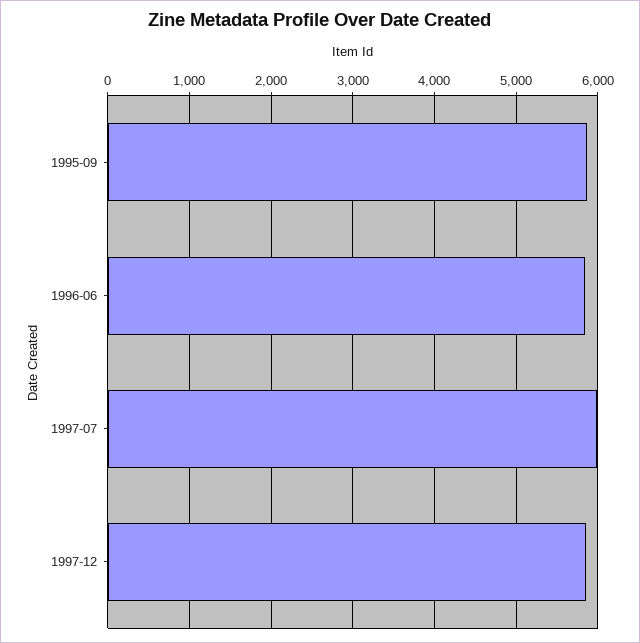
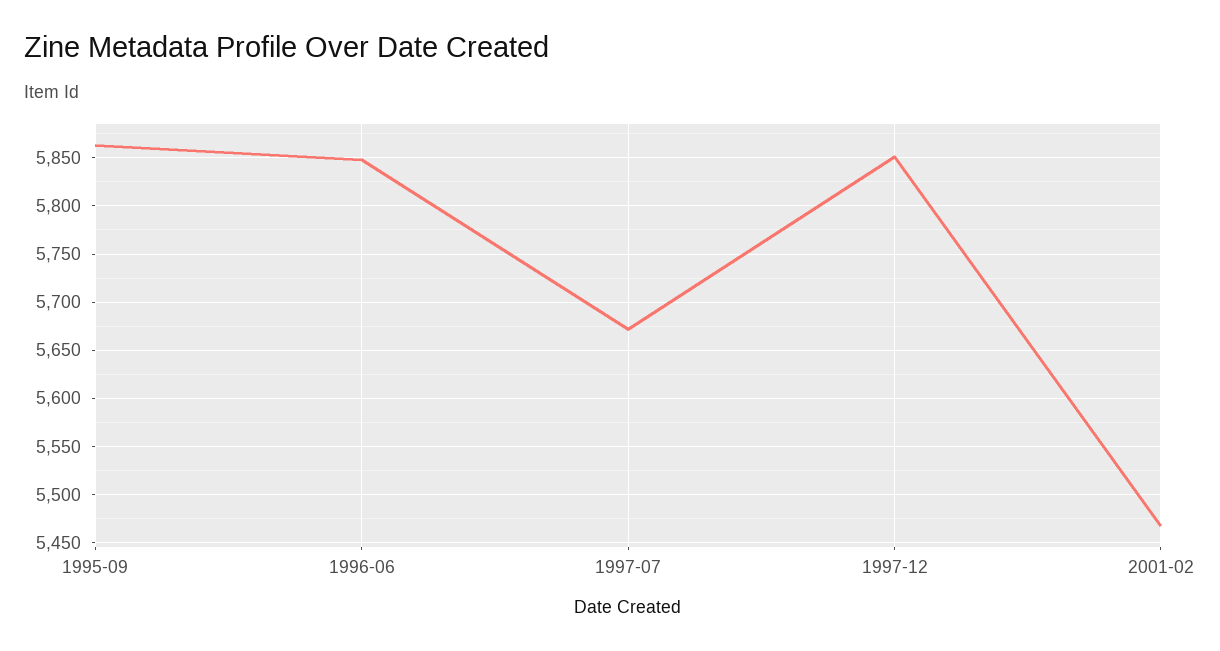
1997-07: 6000 -> 5670
2001-02: none -> 5470

